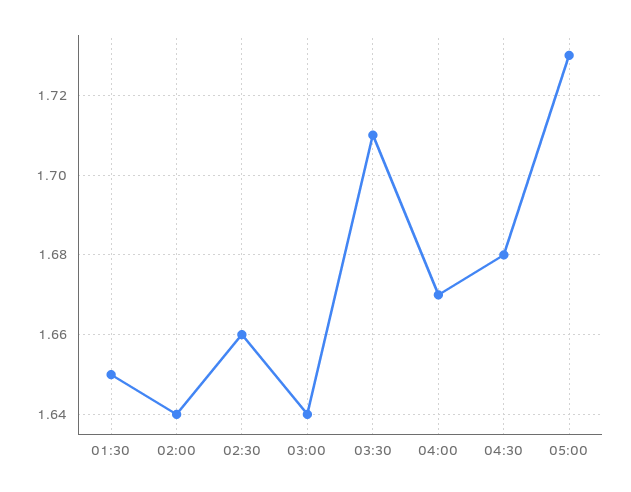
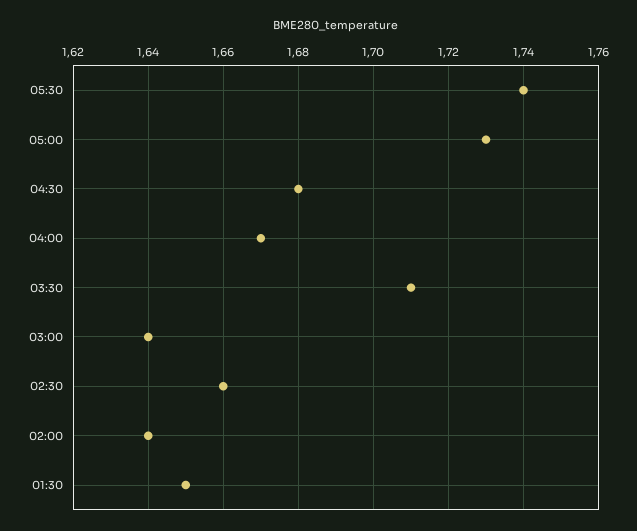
05:30: none -> 1.74

